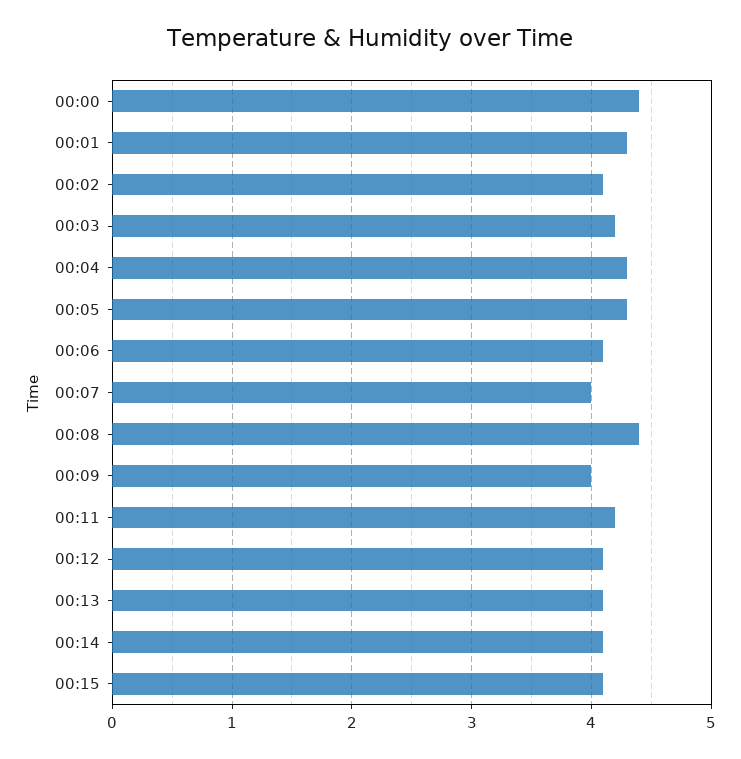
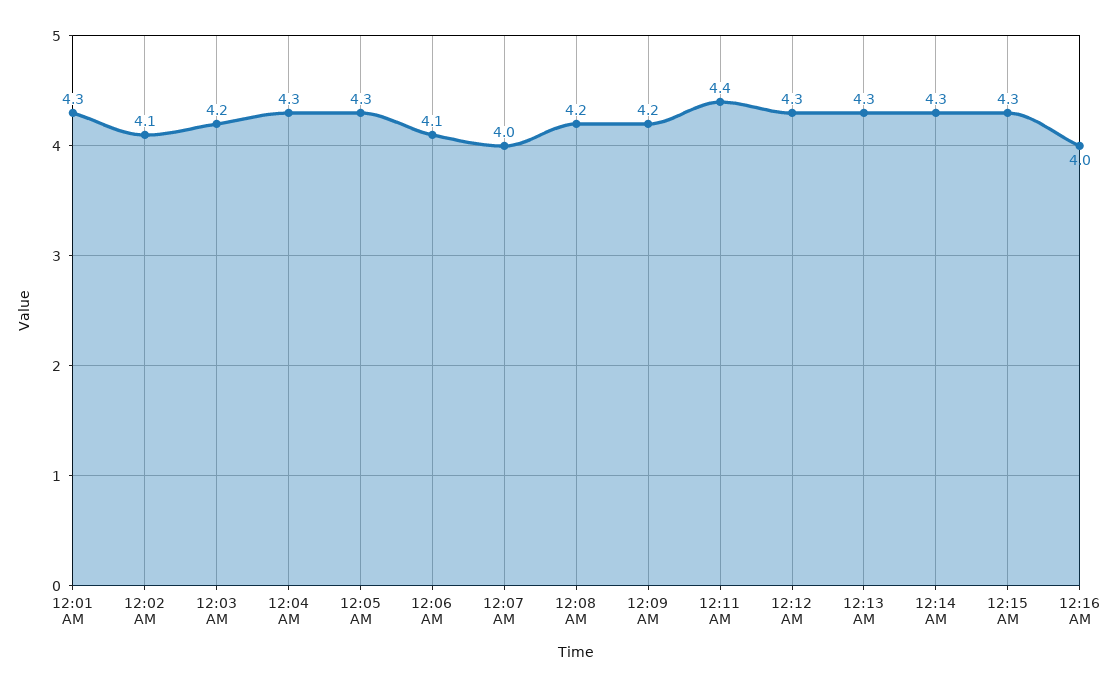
00:00: 4.4 -> none
00:08: 4.4 -> 4.2
00:09: 4 -> 4.2
00:11: 4.2 -> 4.4
00:12: 4.1 -> 4.3
00:13: 4.1 -> 4.3
00:14: 4.1 -> 4.3
00:15: 4.1 -> 4.3
12:16 AM: none -> 4

